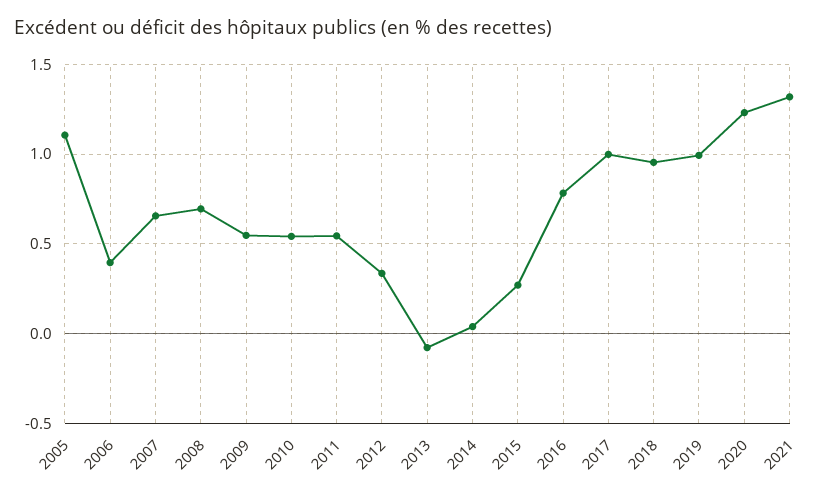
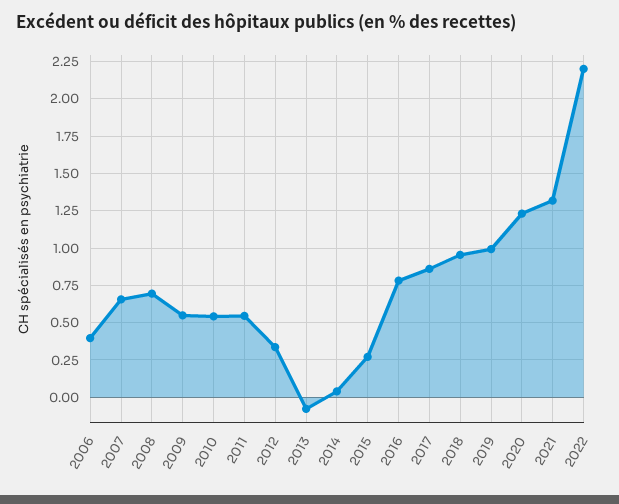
2005: 1.1 -> none
2017: 1 -> 0.85
2022: none -> 2.2

